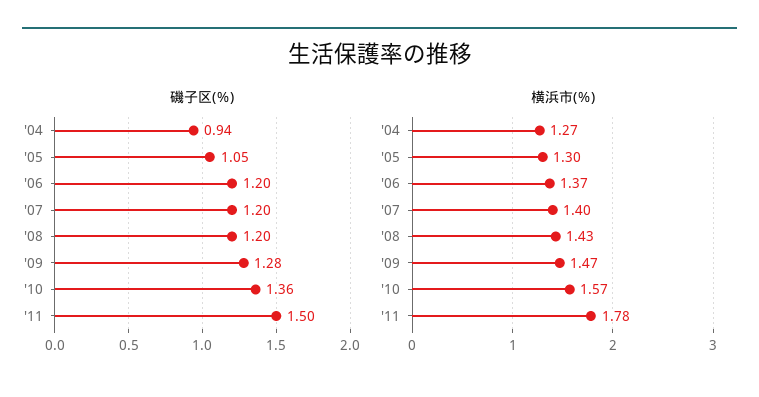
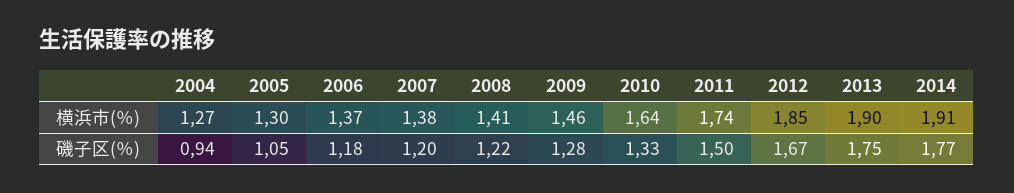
磯子区(％), '06: 1.2 -> 1.18
磯子区(％), '08: 1.2 -> 1.22
磯子区(％), '10: 1.36 -> 1.33
横浜市(％), '07: 1.4 -> 1.38
横浜市(％), '08: 1.43 -> 1.41
横浜市(％), '09: 1.47 -> 1.46
横浜市(％), '10: 1.57 -> 1.64
横浜市(％), '11: 1.78 -> 1.74
横浜市(％), 2012: none -> 1.85
横浜市(％), 2013: none -> 1.9
横浜市(％), 2014: none -> 1.91
磯子区(％), 2012: none -> 1.67
磯子区(％), 2013: none -> 1.75
磯子区(％), 2014: none -> 1.77

